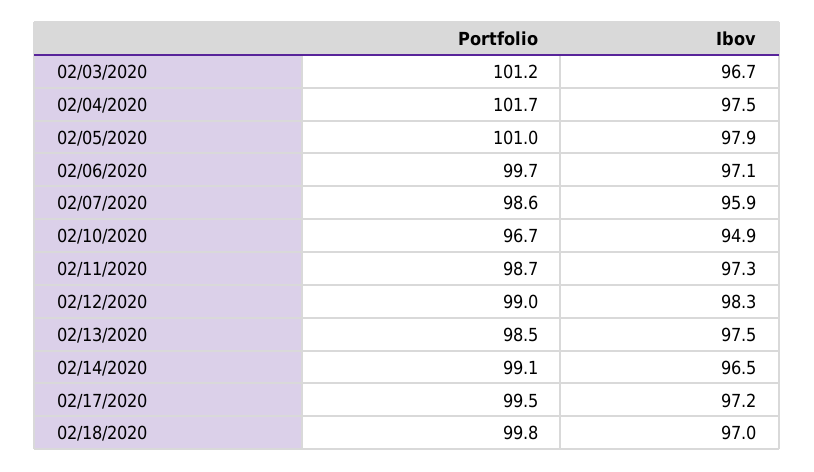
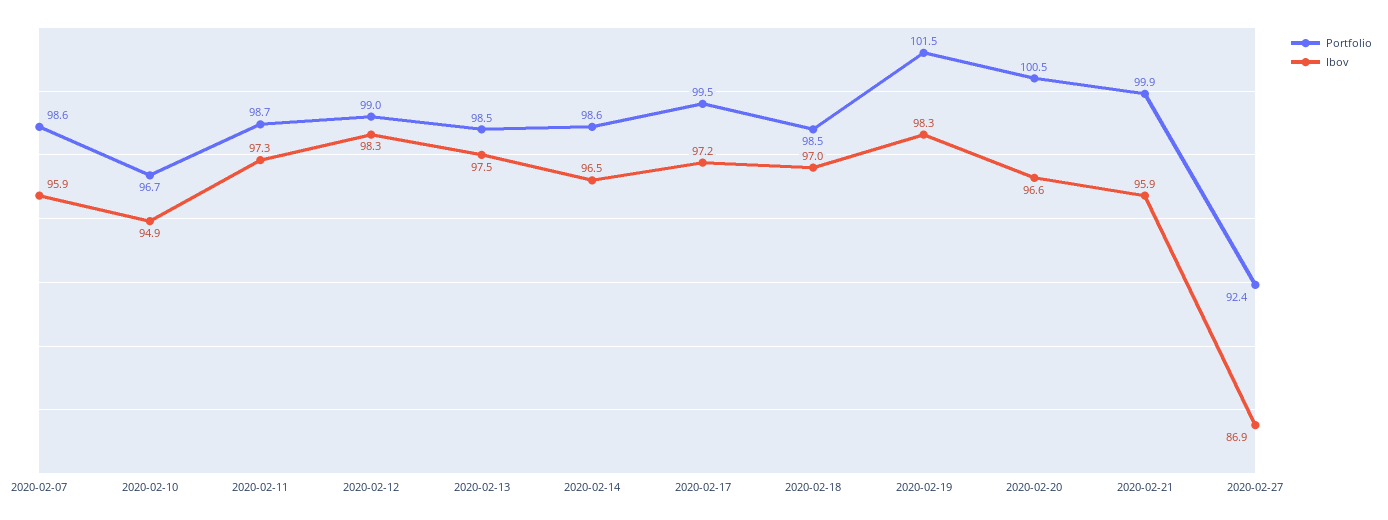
Portfolio, 02/03/2020: 101.2 -> none
Ibov, 02/03/2020: 96.7 -> none
Portfolio, 02/04/2020: 101.7 -> none
Ibov, 02/04/2020: 97.5 -> none
Portfolio, 02/05/2020: 101 -> none
Ibov, 02/05/2020: 97.9 -> none
Portfolio, 02/06/2020: 99.7 -> none
Ibov, 02/06/2020: 97.1 -> none
Portfolio, 02/14/2020: 99.1 -> 98.6
Portfolio, 02/18/2020: 99.8 -> 98.5
Portfolio, 2020-02-19: none -> 101.5
Ibov, 2020-02-19: none -> 98.3
Portfolio, 2020-02-20: none -> 100.5
Ibov, 2020-02-20: none -> 96.6
Portfolio, 2020-02-21: none -> 99.9
Ibov, 2020-02-21: none -> 95.9
Portfolio, 2020-02-27: none -> 92.4
Ibov, 2020-02-27: none -> 86.9

